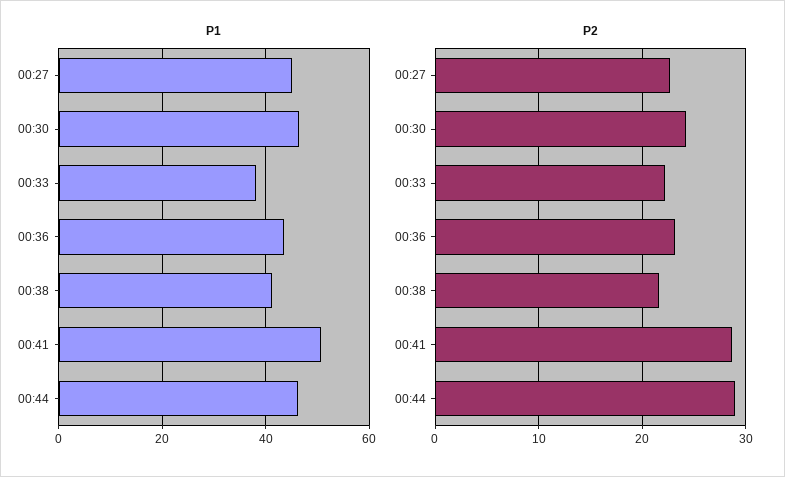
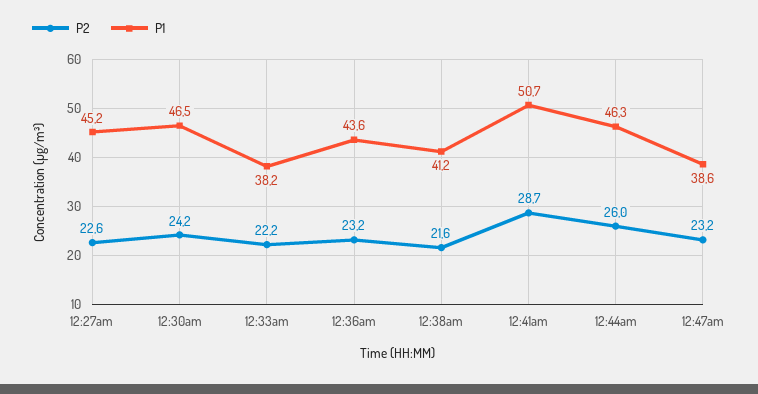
P2, 00:44: 29 -> 26
P2, 12:47am: none -> 23.2
P1, 12:47am: none -> 38.6

